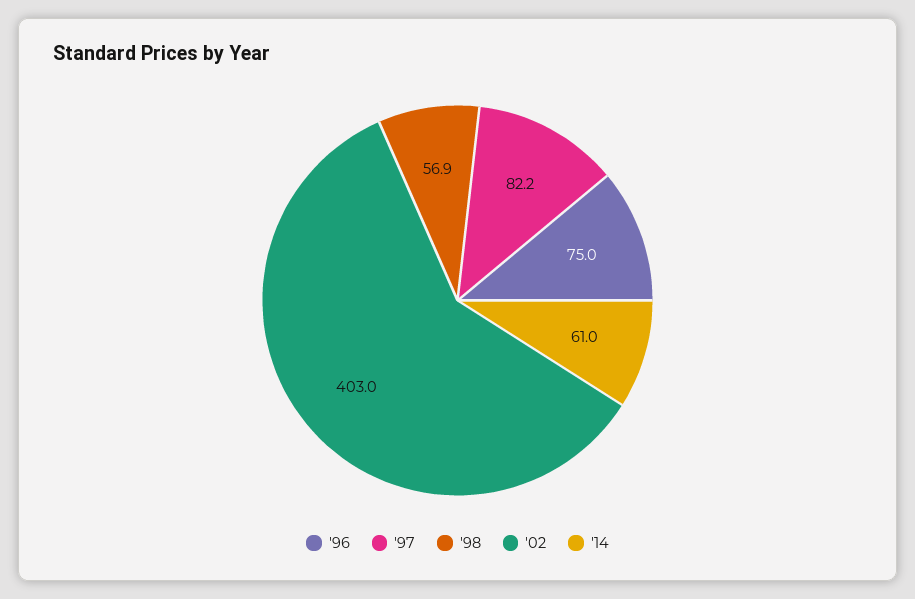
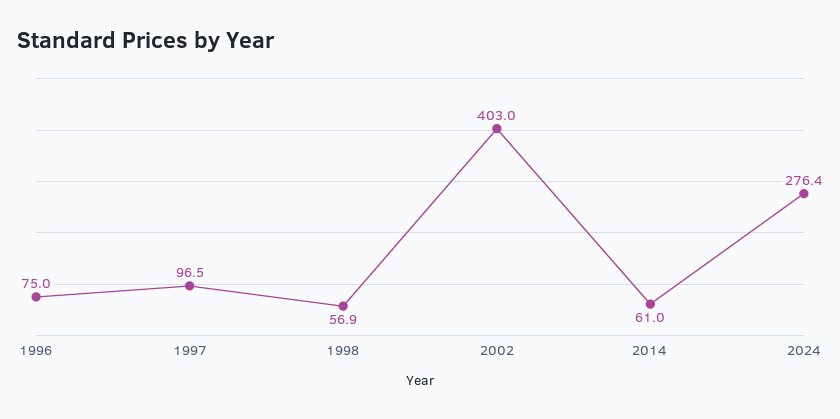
'97: 82.2 -> 96.5
2024: none -> 276.4

